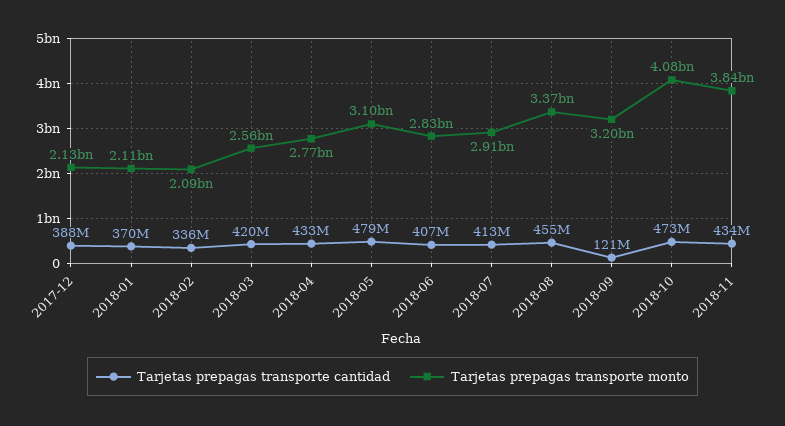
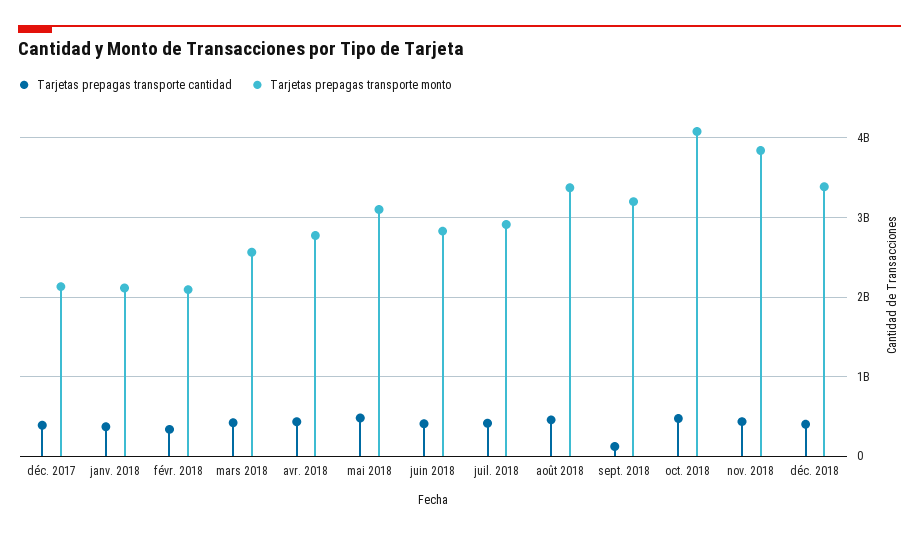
Tarjetas prepagas transporte cantidad, déc. 2018: none -> 400000000
Tarjetas prepagas transporte monto, déc. 2018: none -> 3400000000

